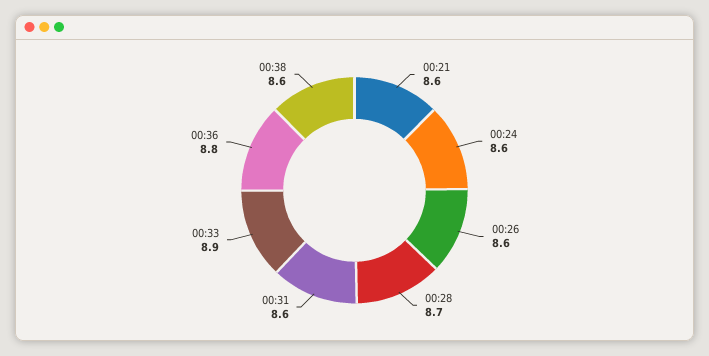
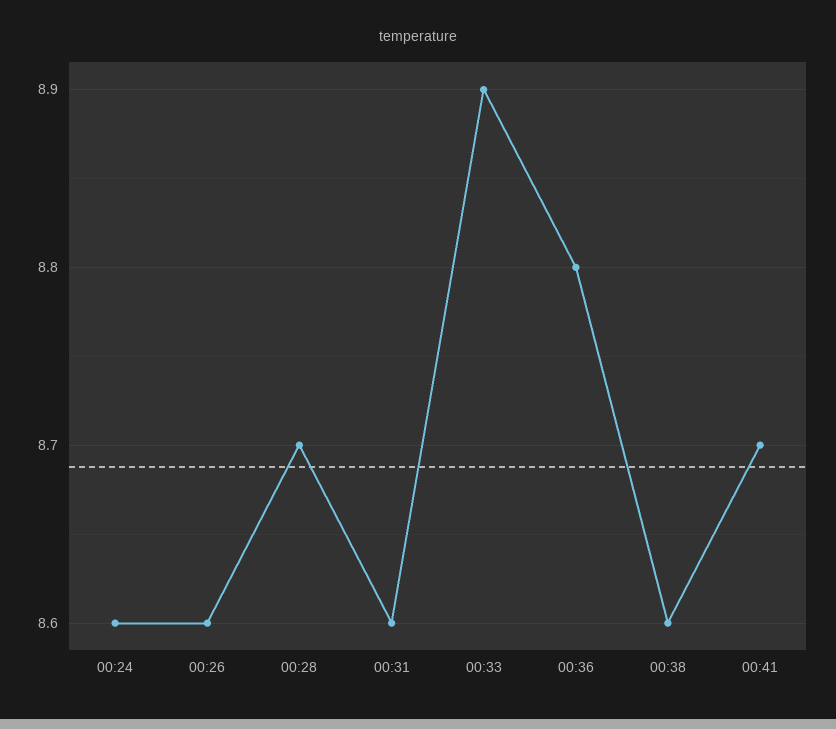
00:21: 8.6 -> none
00:41: none -> 8.7

